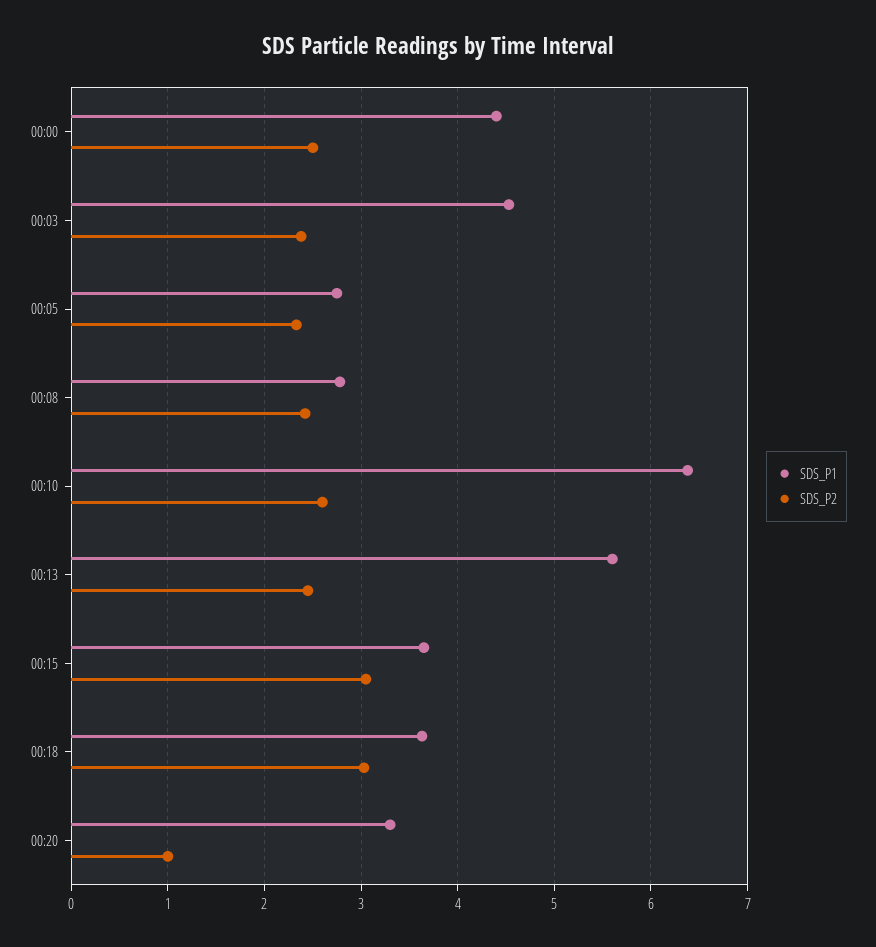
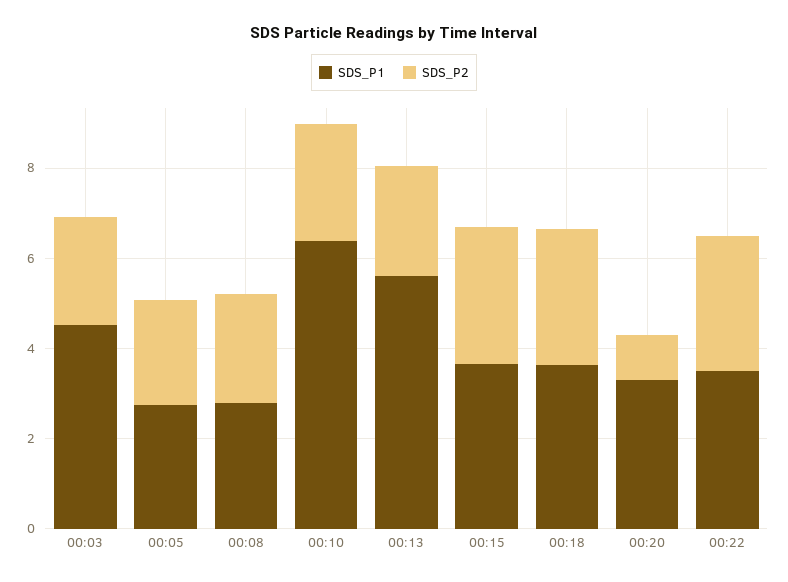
SDS_P1, 00:00: 4.4 -> none
SDS_P2, 00:00: 2.5 -> none
SDS_P1, 00:22: none -> 3.5
SDS_P2, 00:22: none -> 3

